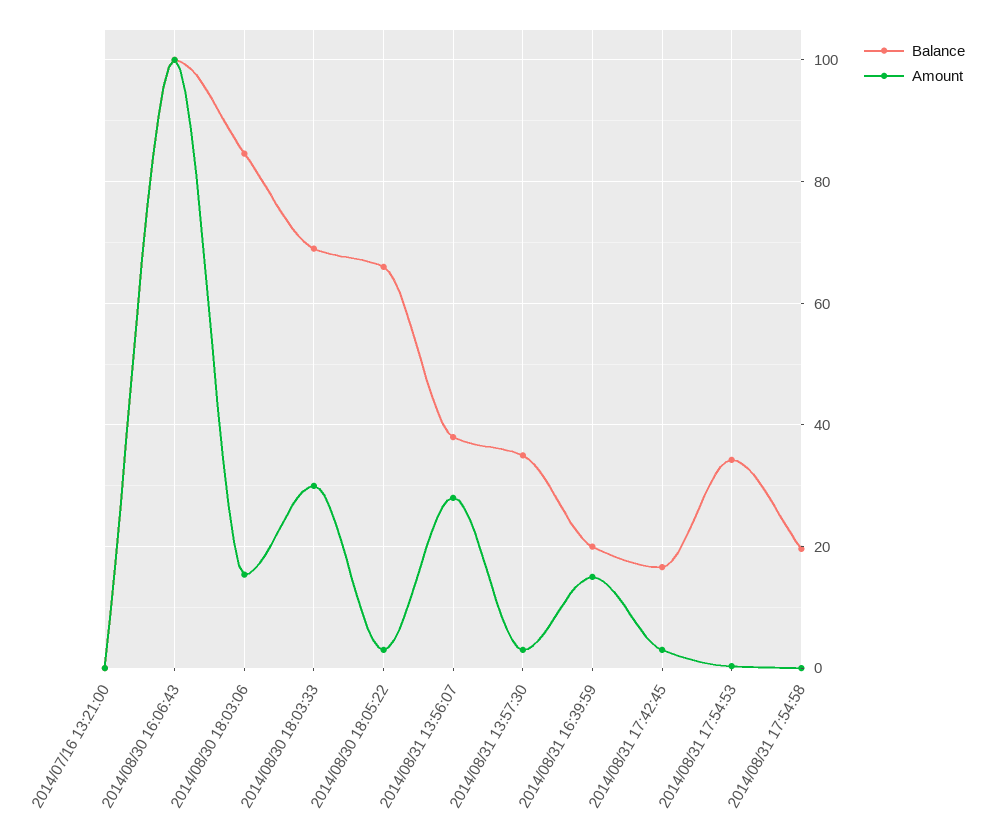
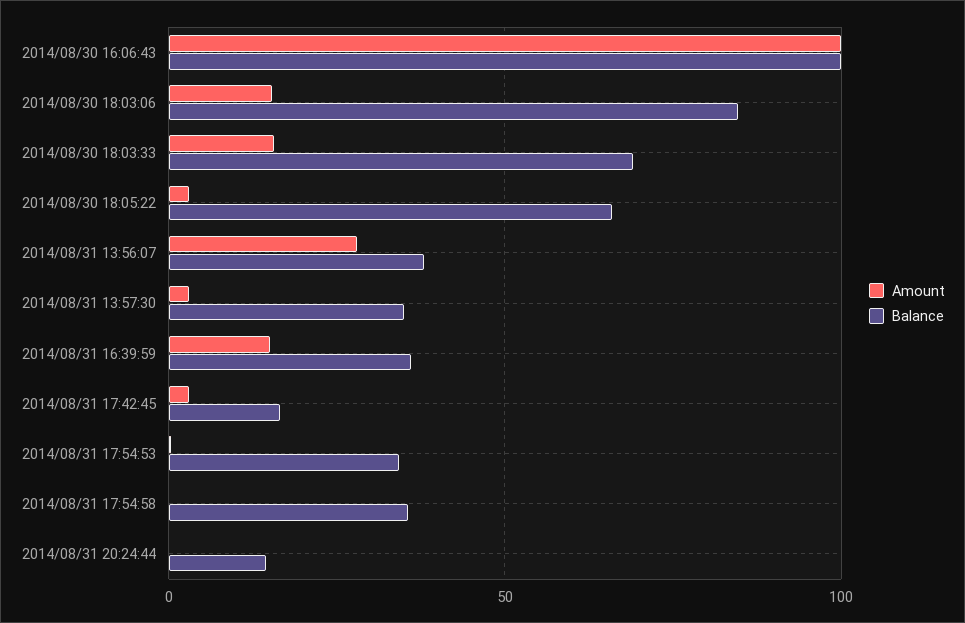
Balance, 2014/07/16 13:21:00: 0 -> none
Amount, 2014/07/16 13:21:00: 0 -> none
Amount, 2014/08/30 18:03:33: 30 -> 15
Balance, 2014/08/31 16:39:59: 20 -> 35
Balance, 2014/08/31 17:54:58: 20 -> 35
Amount, 2014/08/31 20:24:44: none -> 0
Balance, 2014/08/31 20:24:44: none -> 15

